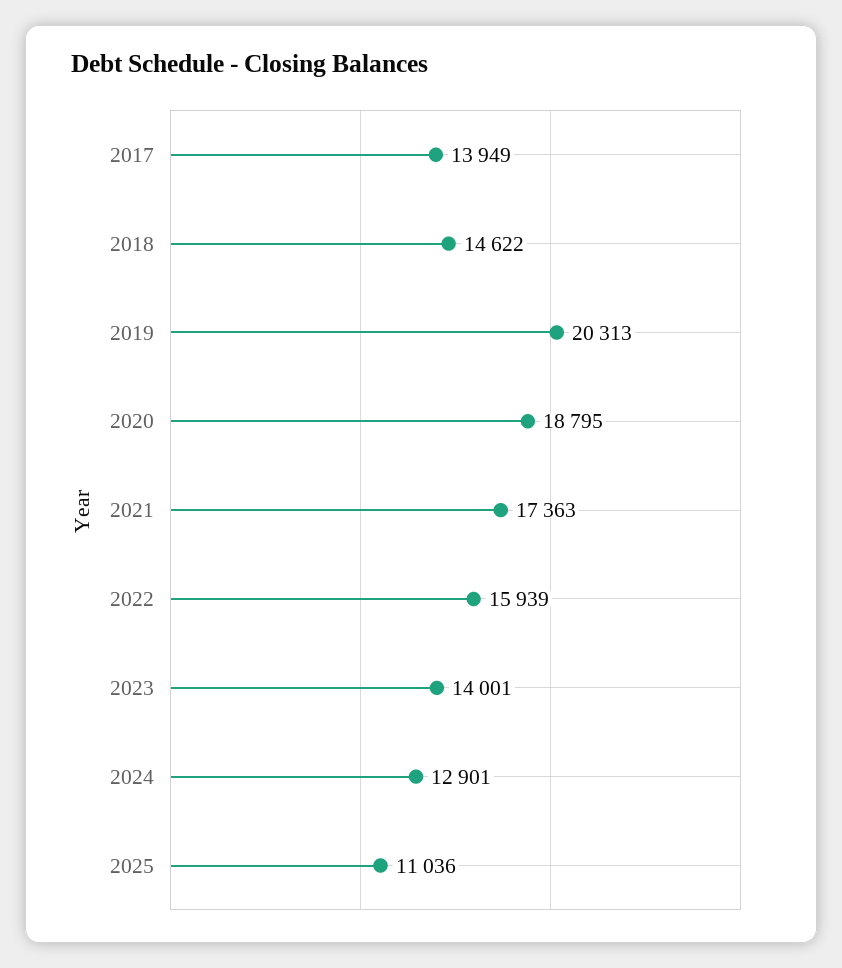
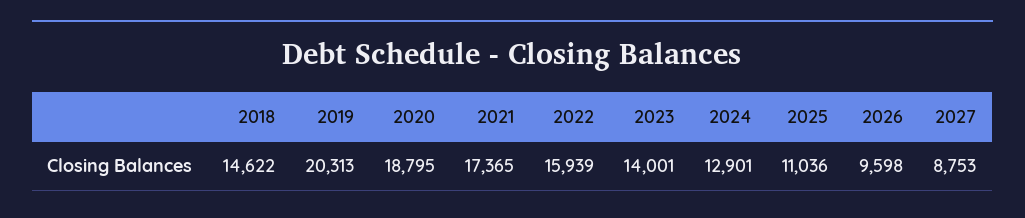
2017: 13949 -> none
2021: 17363 -> 17365
2026: none -> 9598
2027: none -> 8753

